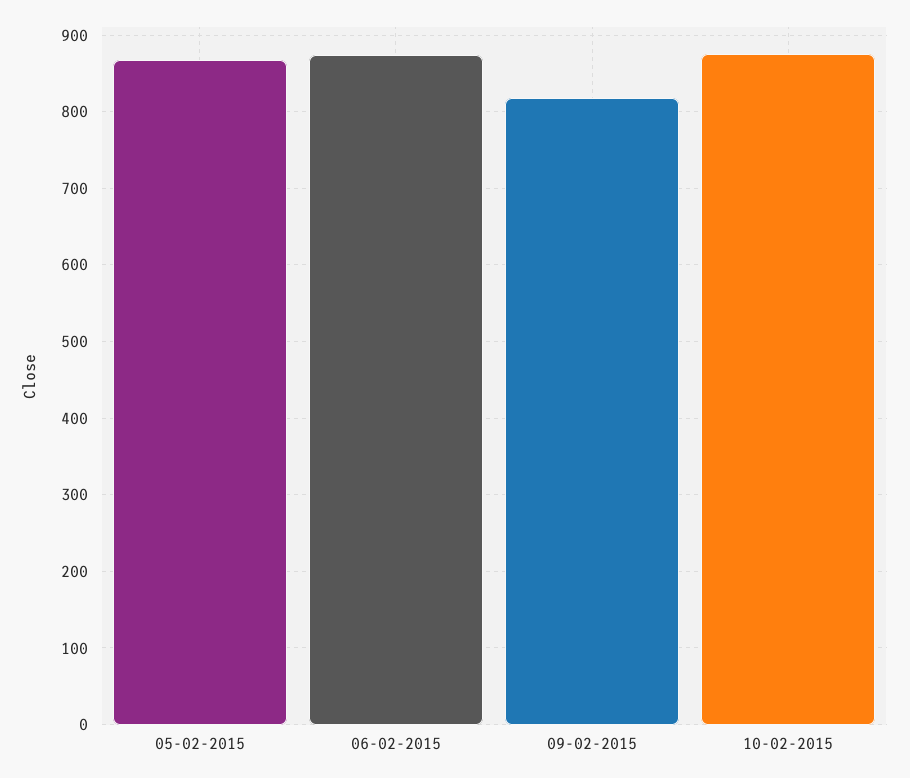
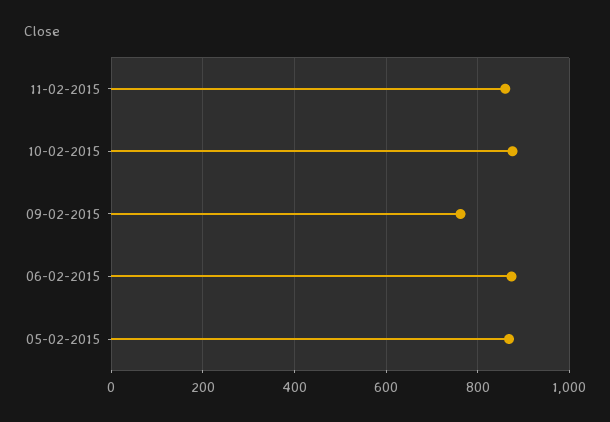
09-02-2015: 820 -> 760
11-02-2015: none -> 860

